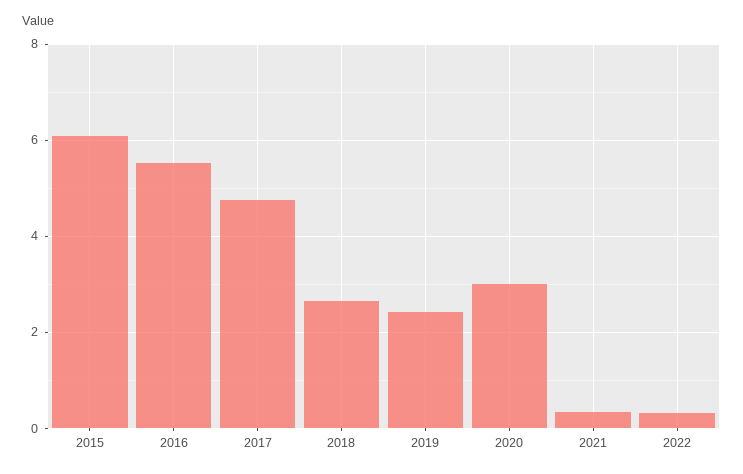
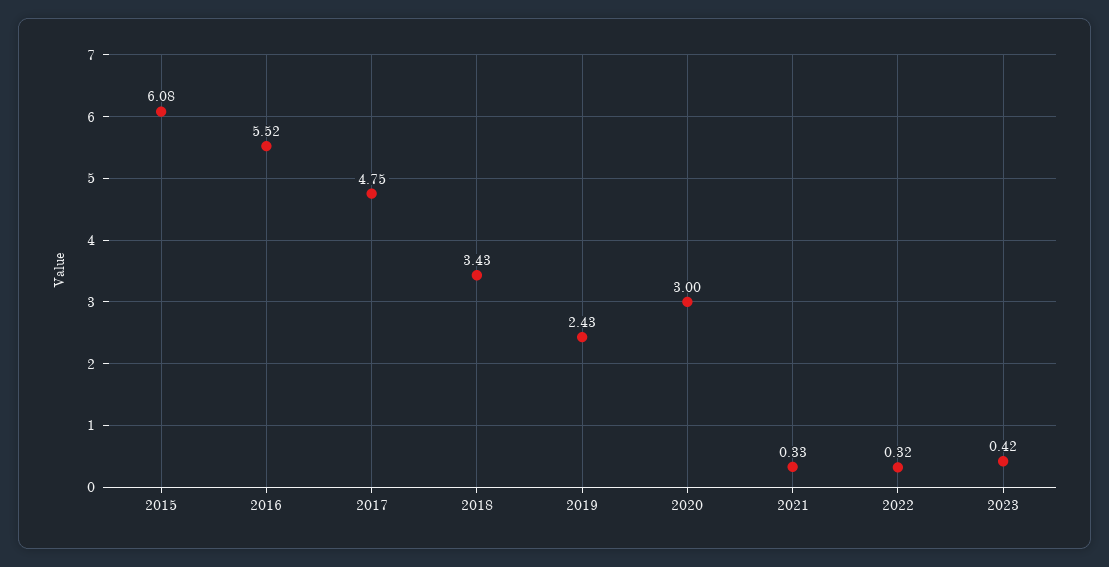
2018: 2.6 -> 3.43
2023: none -> 0.42

